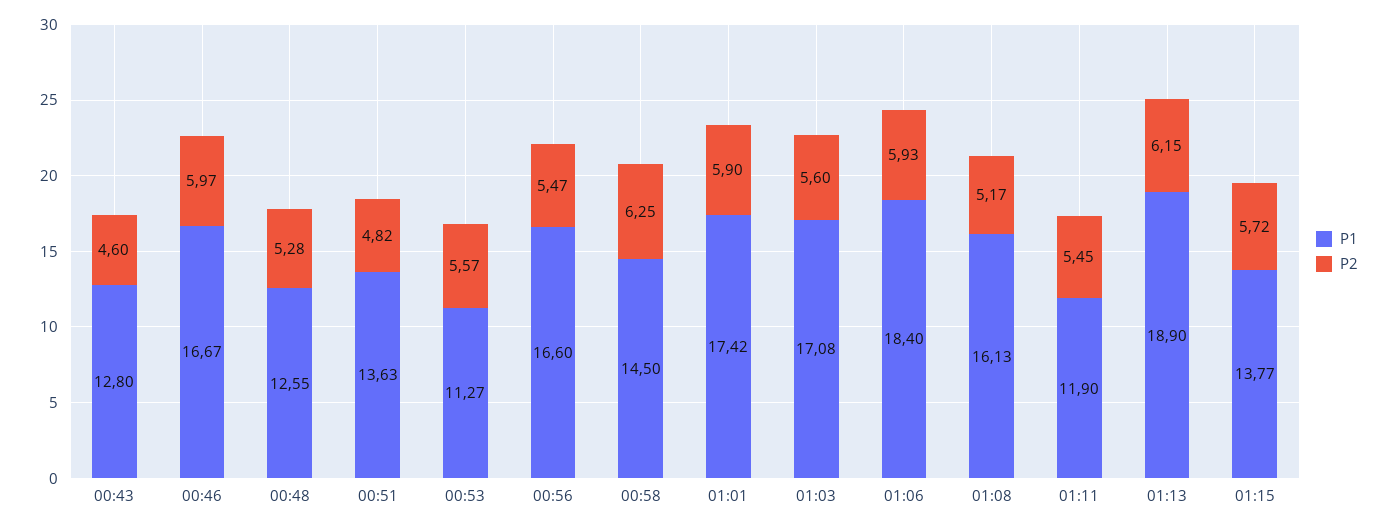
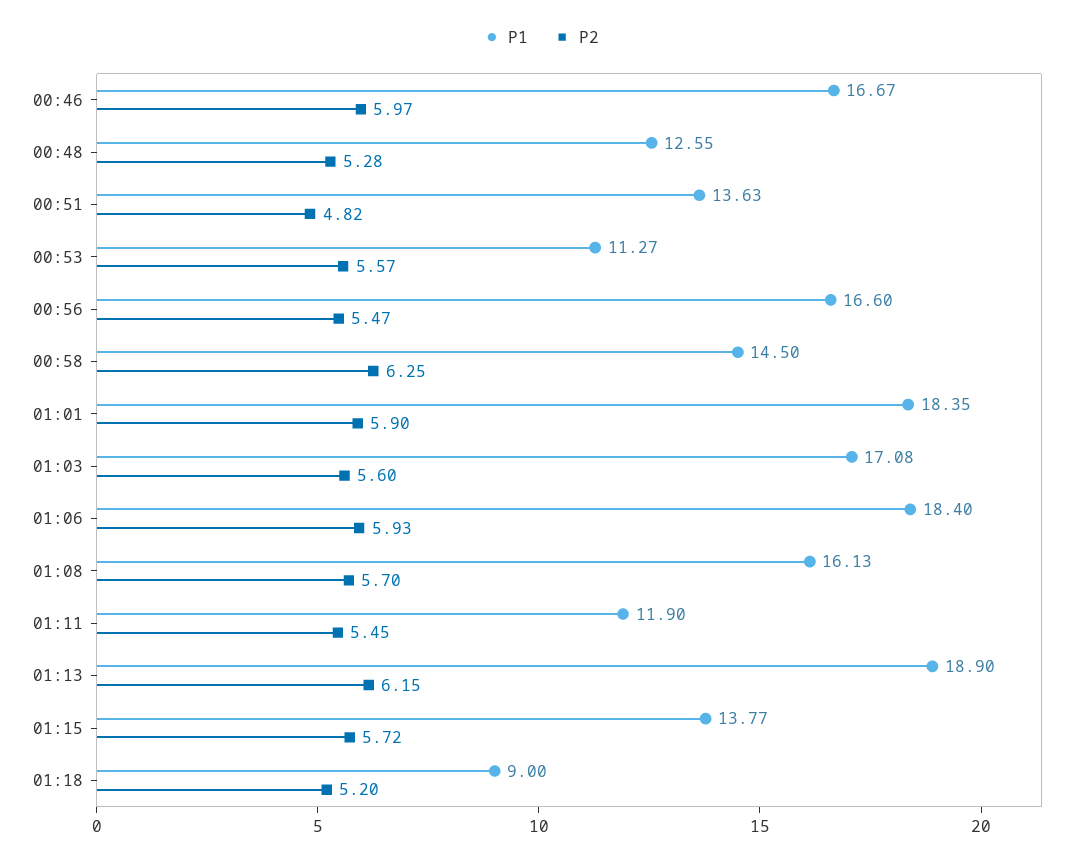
P1, 00:43: 12.8 -> none
P2, 00:43: 4.6 -> none
P1, 01:01: 17.42 -> 18.35
P2, 01:08: 5.17 -> 5.7
P1, 01:18: none -> 9
P2, 01:18: none -> 5.2

